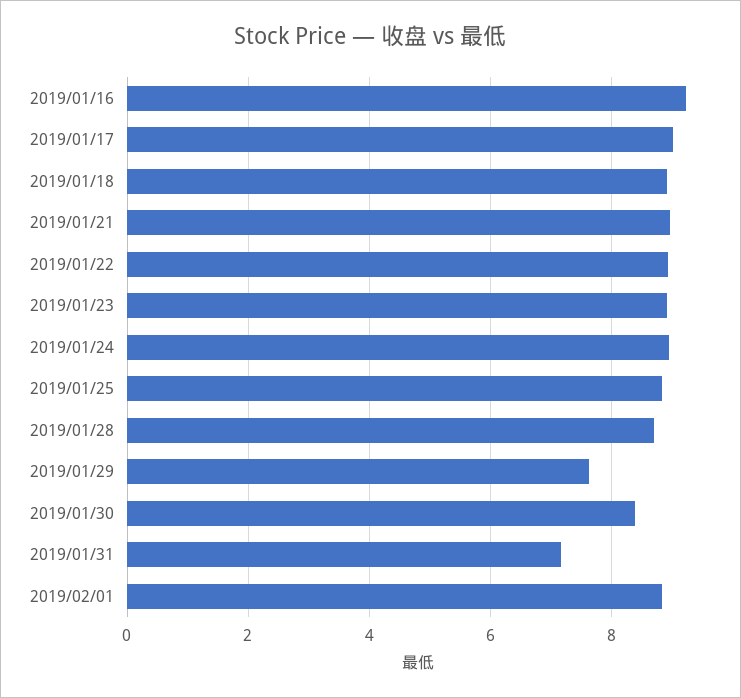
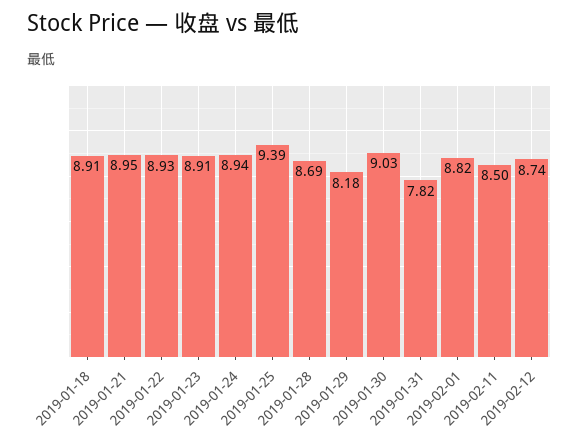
2019/01/16: 9.2 -> none
2019/01/17: 9 -> none
2019/01/25: 8.8 -> 9.39
2019/01/29: 7.6 -> 8.18
2019/01/30: 8.4 -> 9.03
2019/01/31: 7.2 -> 7.82
2019-02-11: none -> 8.5
2019-02-12: none -> 8.74

